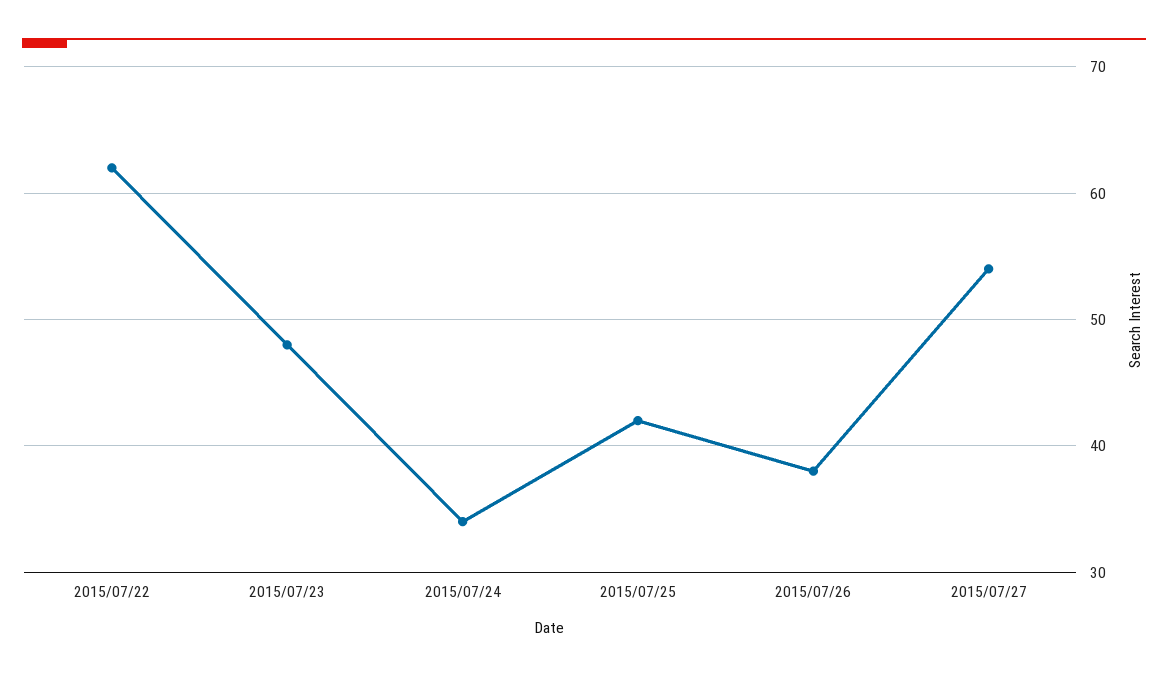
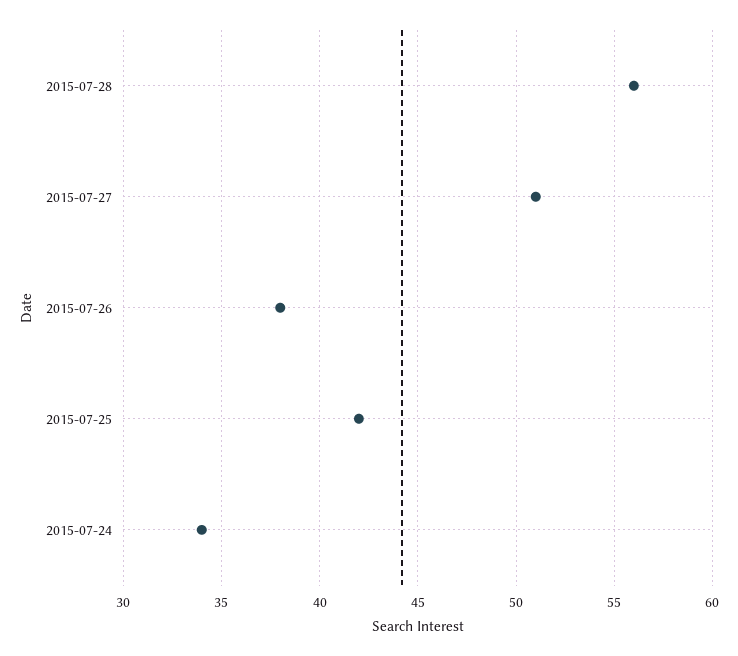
2015/07/22: 62 -> none
2015/07/23: 48 -> none
2015/07/27: 54 -> 51
2015-07-28: none -> 56

